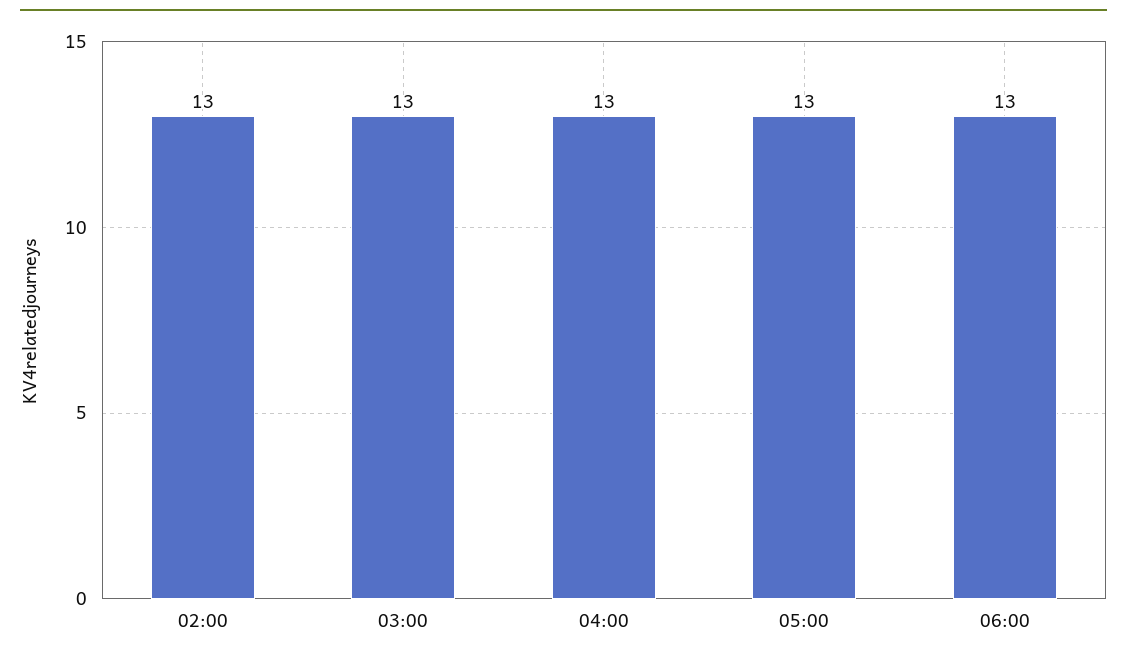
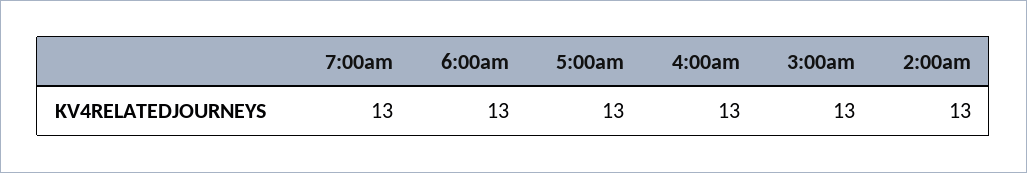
7:00am: none -> 13

